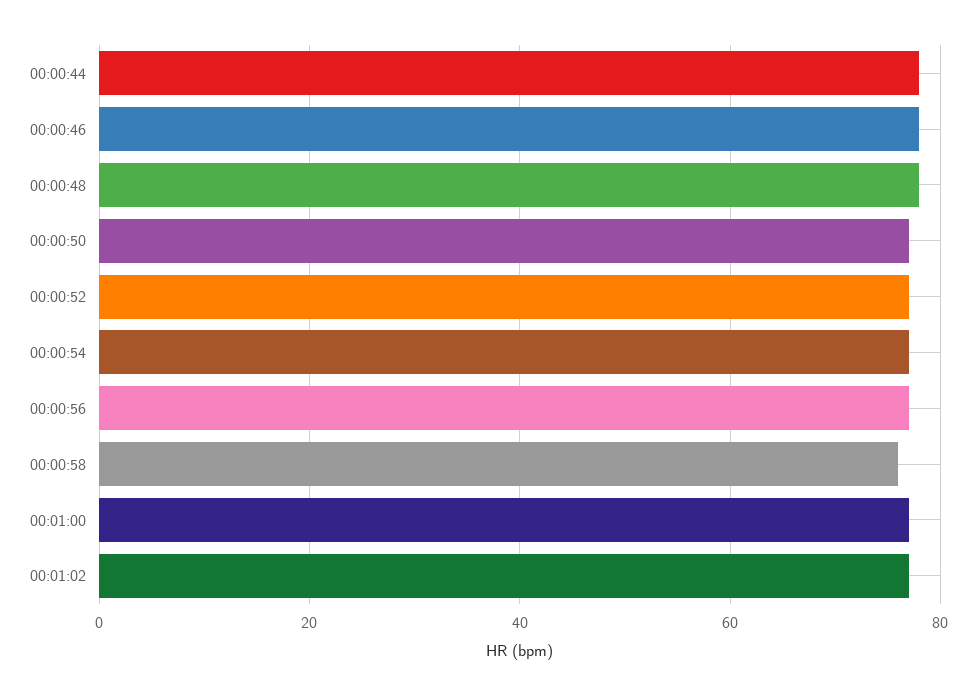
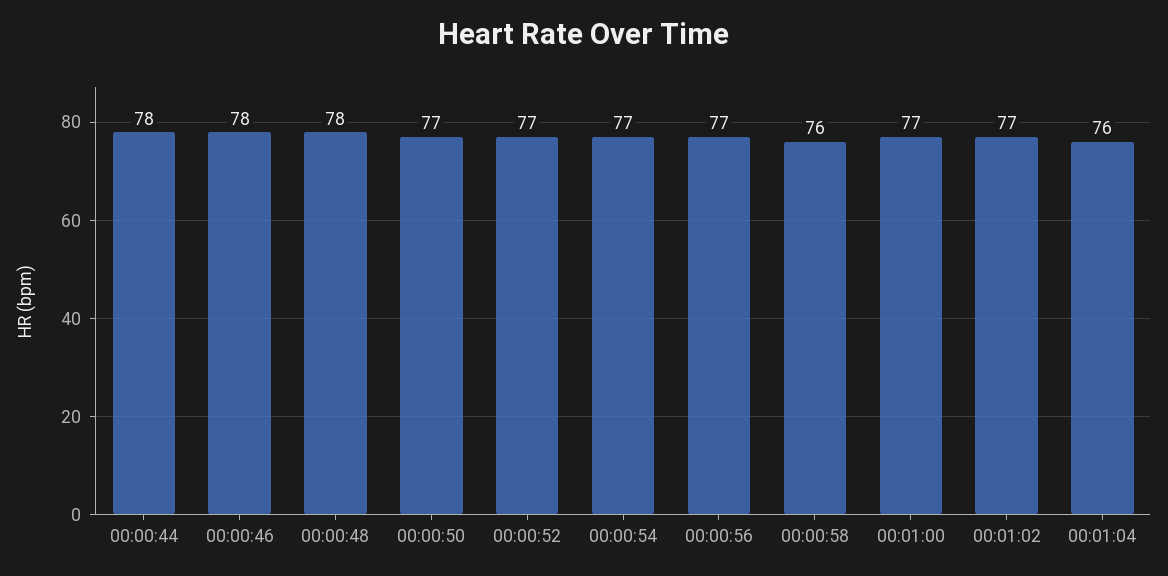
00:01:04: none -> 76

